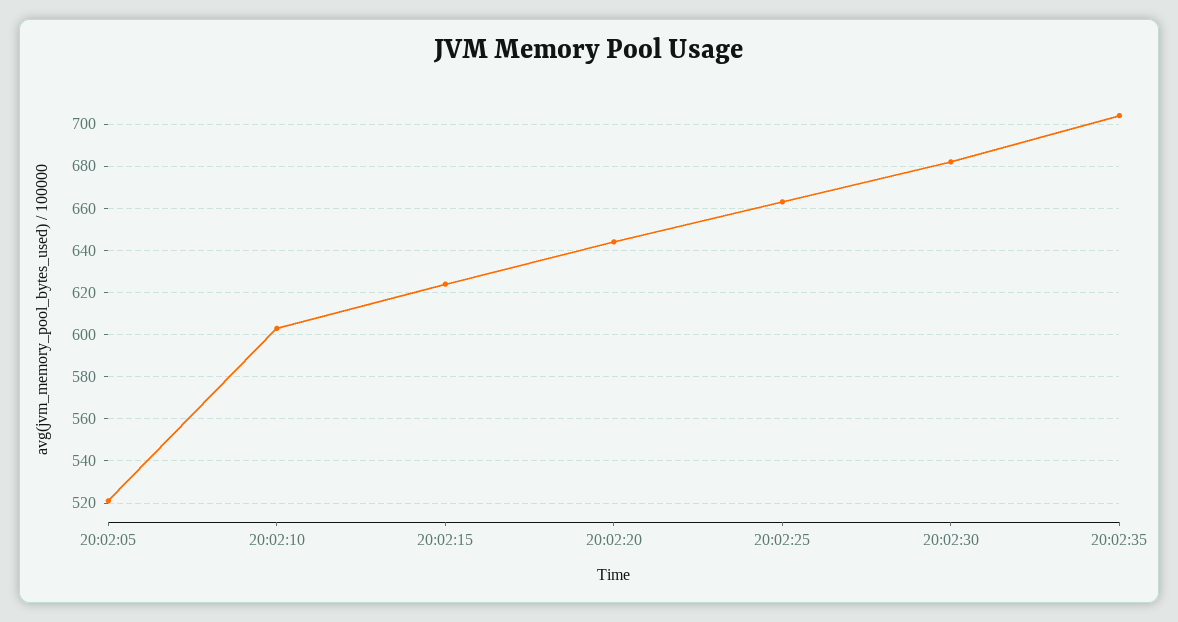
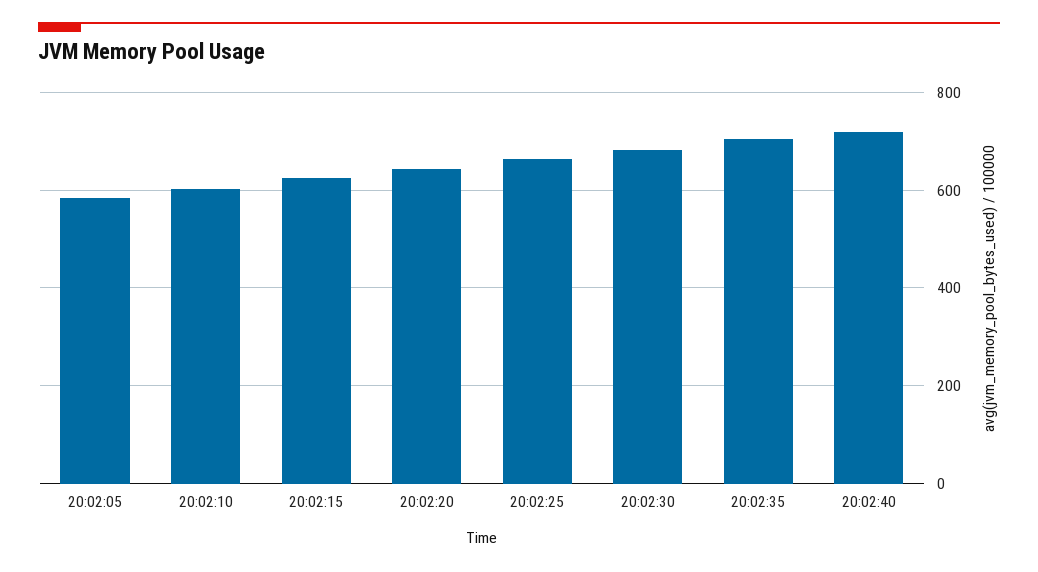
20:02:05: 520 -> 580
20:02:40: none -> 720

